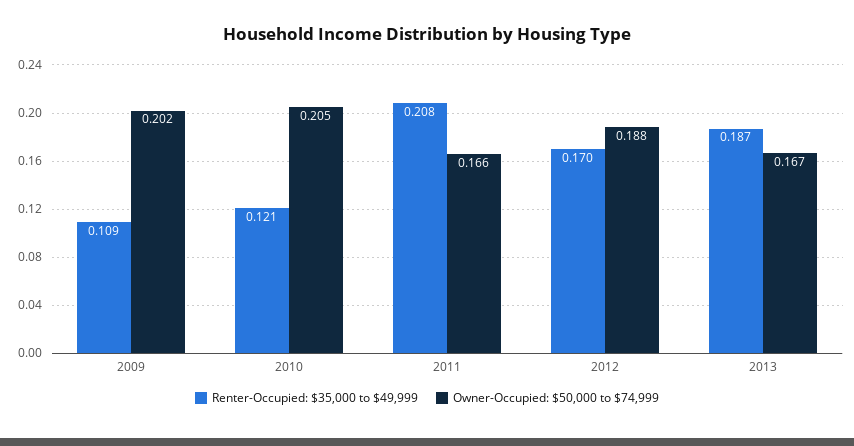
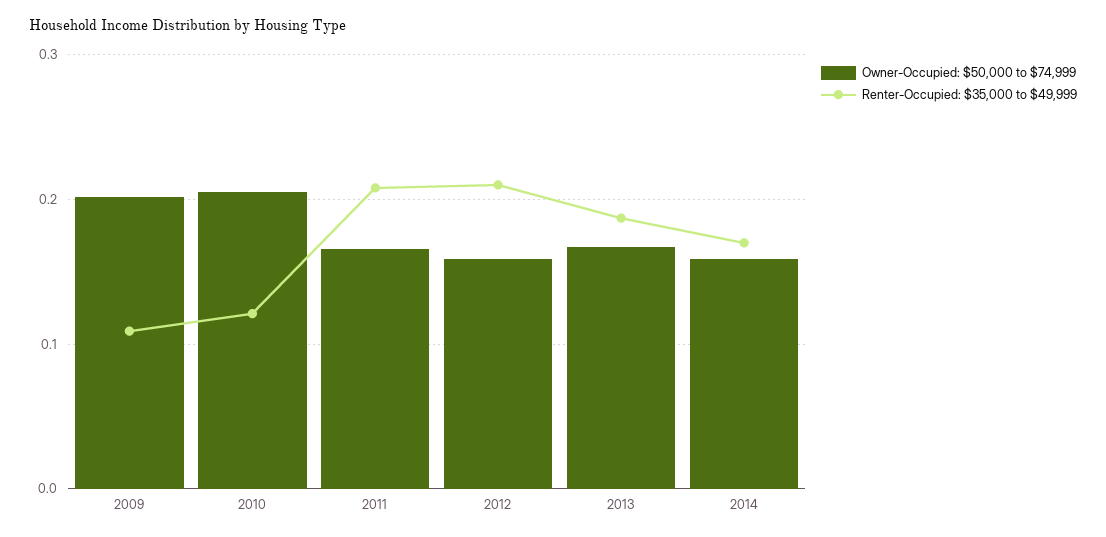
Renter-Occupied: $35,000 to $49,999, 2012: 0.17 -> 0.21
Owner-Occupied: $50,000 to $74,999, 2012: 0.188 -> 0.16
Owner-Occupied: $50,000 to $74,999, 2014: none -> 0.16
Renter-Occupied: $35,000 to $49,999, 2014: none -> 0.17

